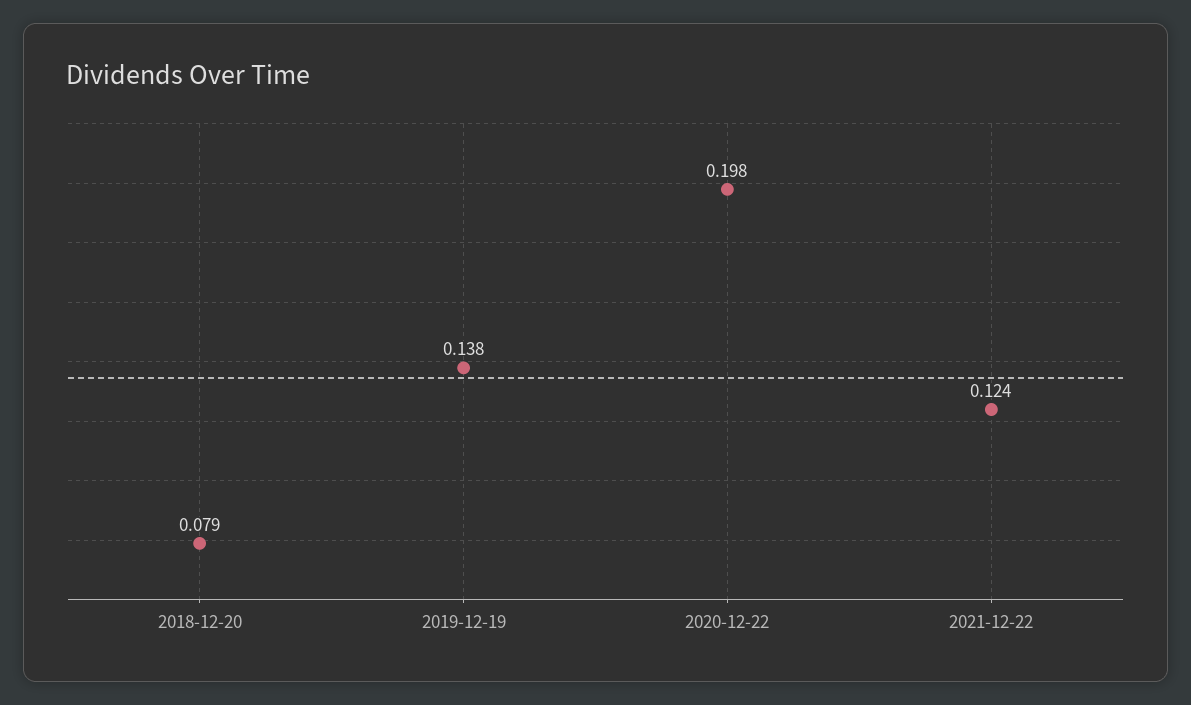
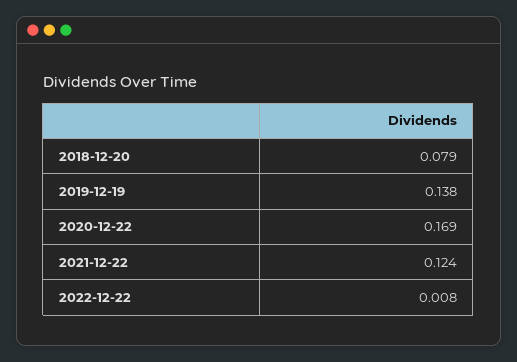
2020-12-22: 0.198 -> 0.169
2022-12-22: none -> 0.008

